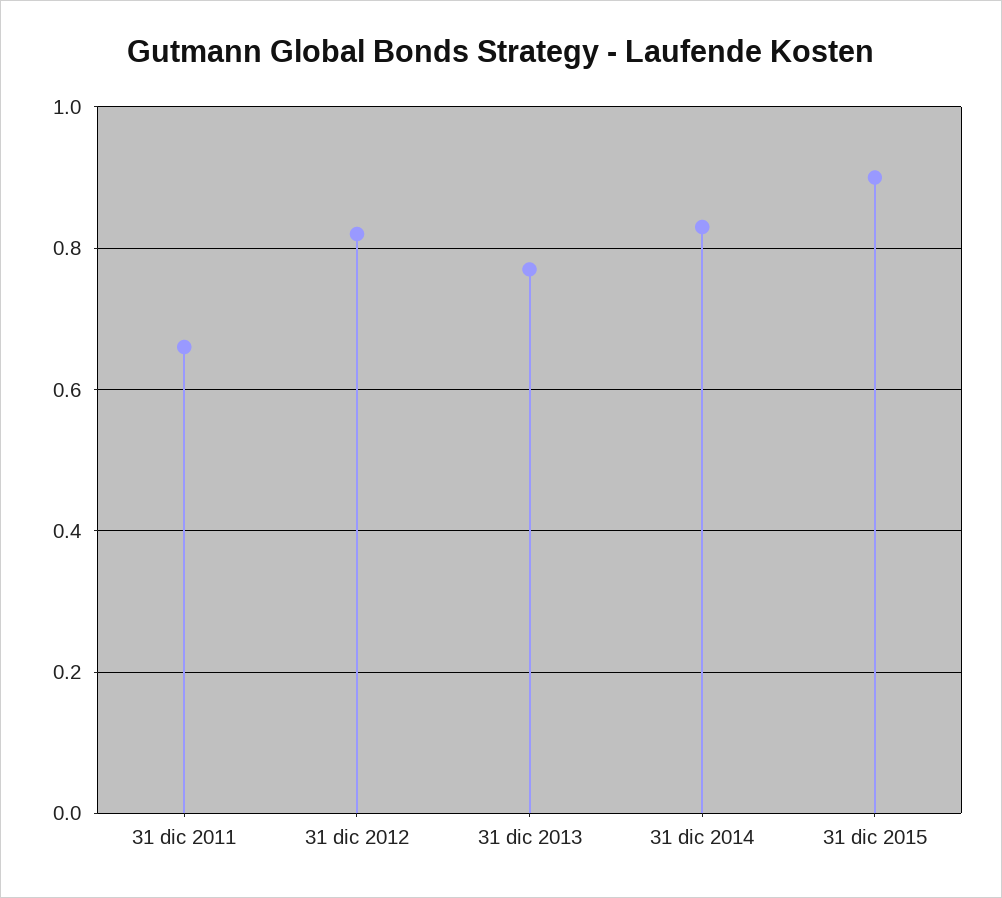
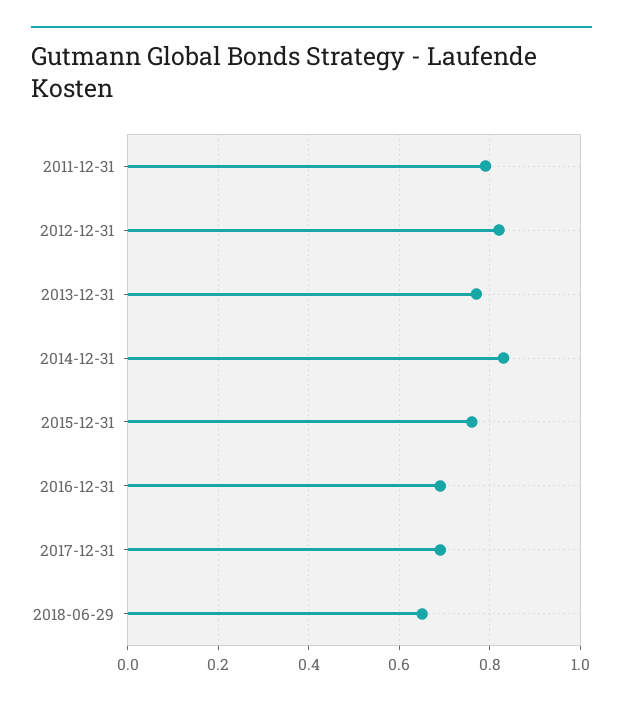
31 dic 2011: 0.65 -> 0.8
31 dic 2015: 0.9 -> 0.75
2016-12-31: none -> 0.7
2017-12-31: none -> 0.7
2018-06-29: none -> 0.65

